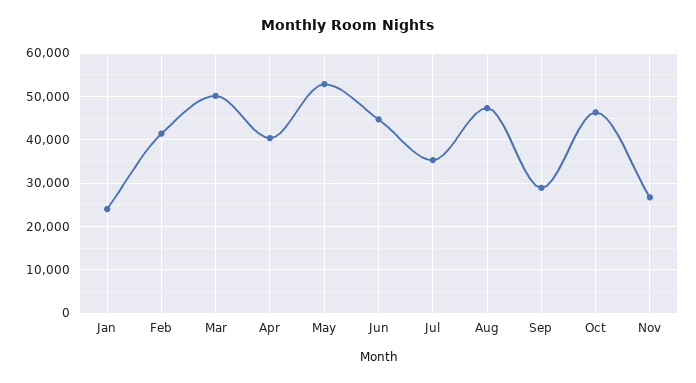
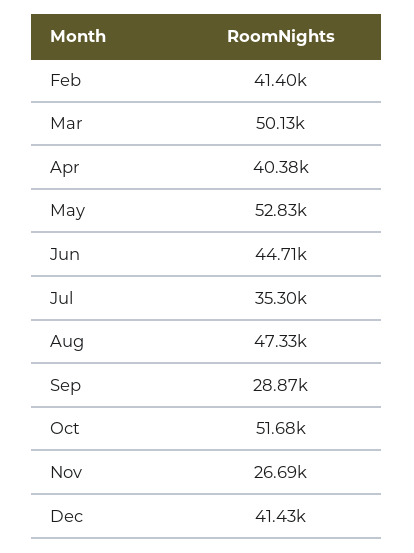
Jan: 24000 -> none
Oct: 46000 -> 51680
Dec: none -> 41430

